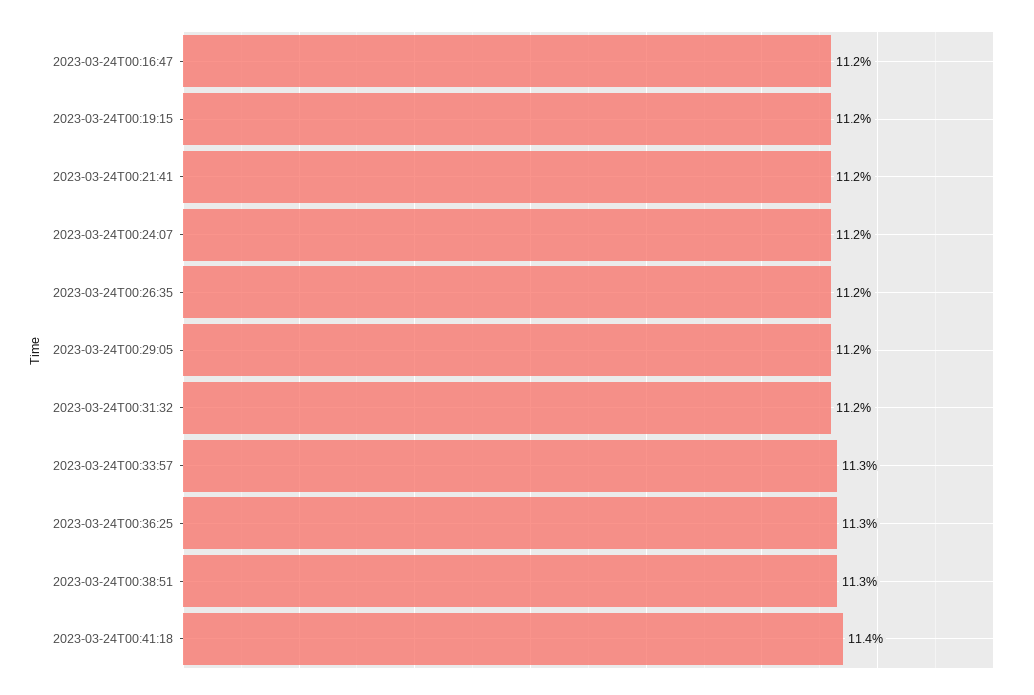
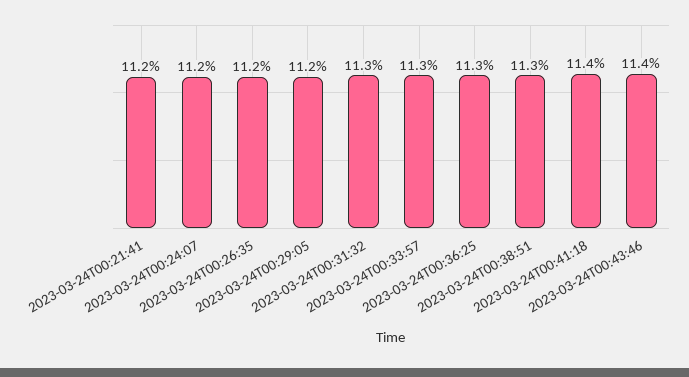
2023-03-24T00:16:47: 11.2 -> none
2023-03-24T00:19:15: 11.2 -> none
2023-03-24T00:31:32: 11.2 -> 11.3
2023-03-24T00:43:46: none -> 11.4

